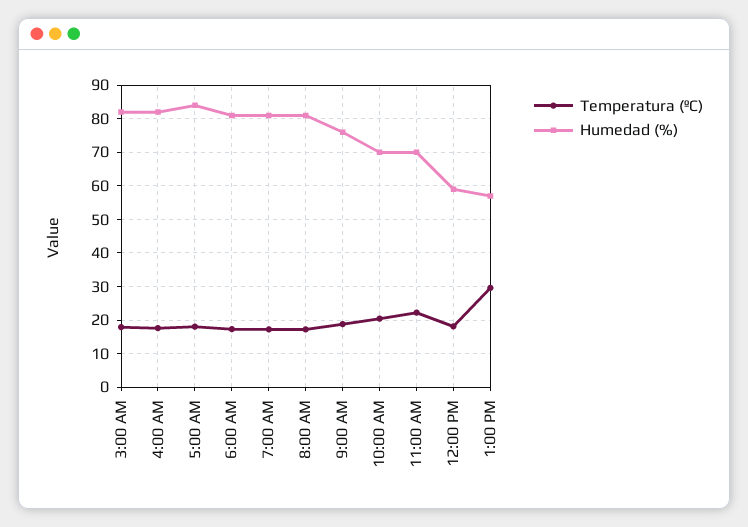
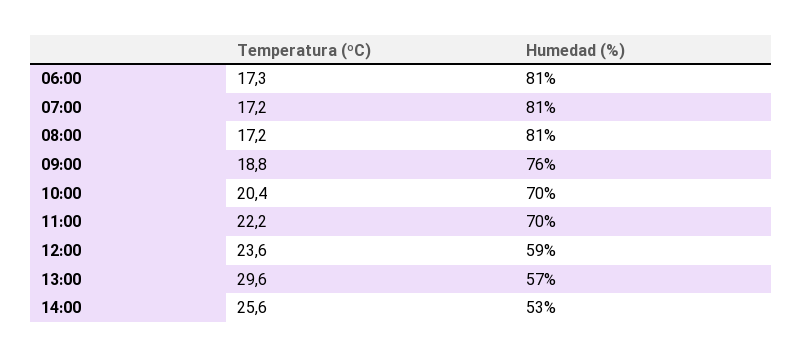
Temperatura (ºC), 3:00 AM: 18 -> none
Humedad (%), 3:00 AM: 82 -> none
Temperatura (ºC), 4:00 AM: 18 -> none
Humedad (%), 4:00 AM: 82 -> none
Temperatura (ºC), 5:00 AM: 18 -> none
Humedad (%), 5:00 AM: 84 -> none
Temperatura (ºC), 12:00 PM: 18 -> 23.6
Temperatura (ºC), 14:00: none -> 25.6
Humedad (%), 14:00: none -> 53

